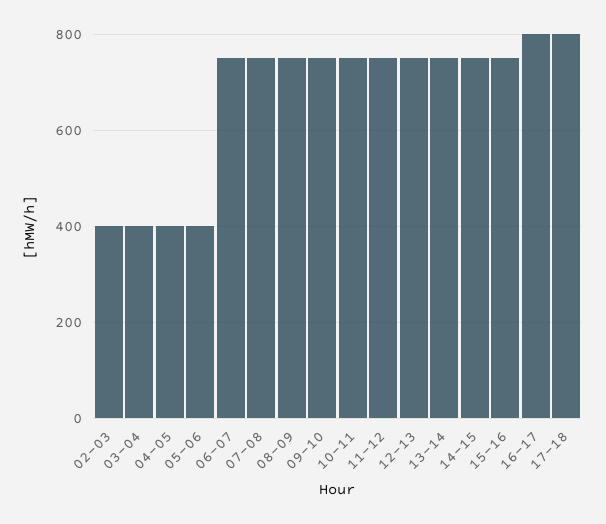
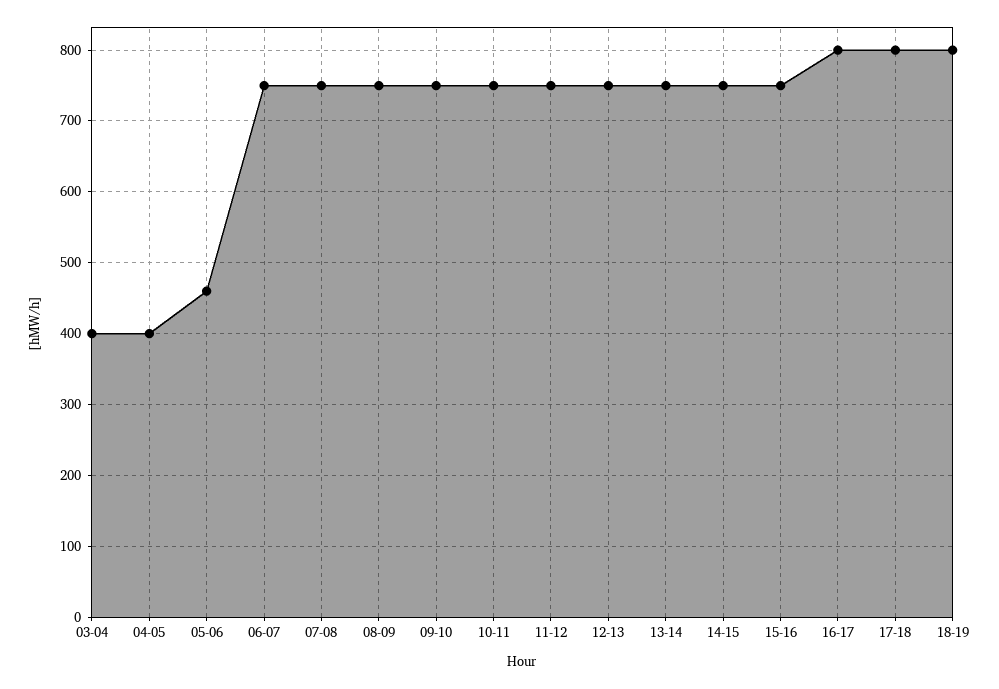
02-03: 400 -> none
05-06: 400 -> 460
18-19: none -> 800

